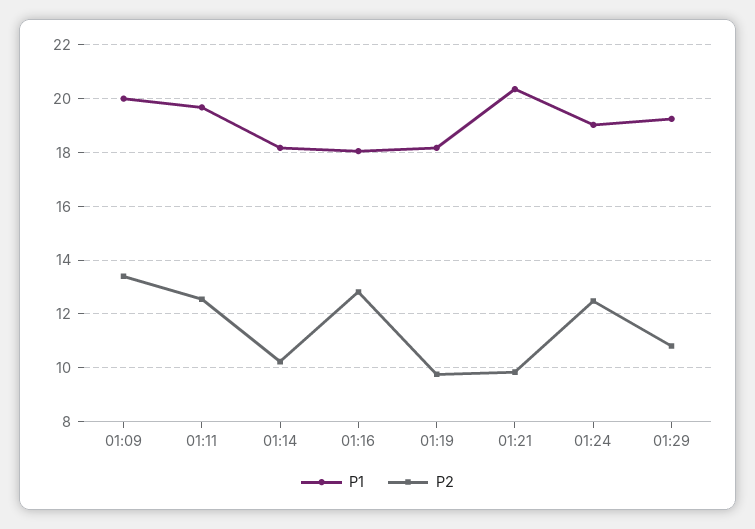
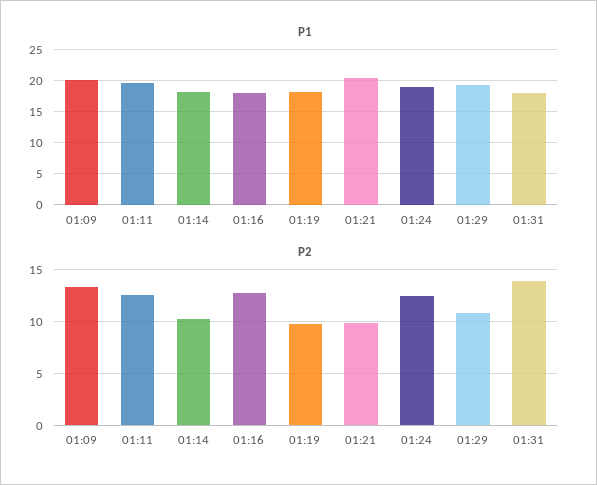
P1, 01:31: none -> 18
P2, 01:31: none -> 14

